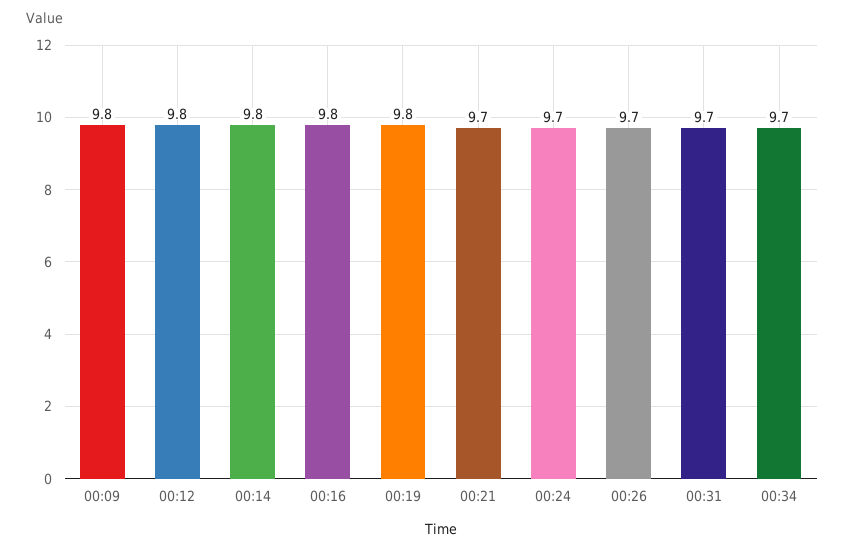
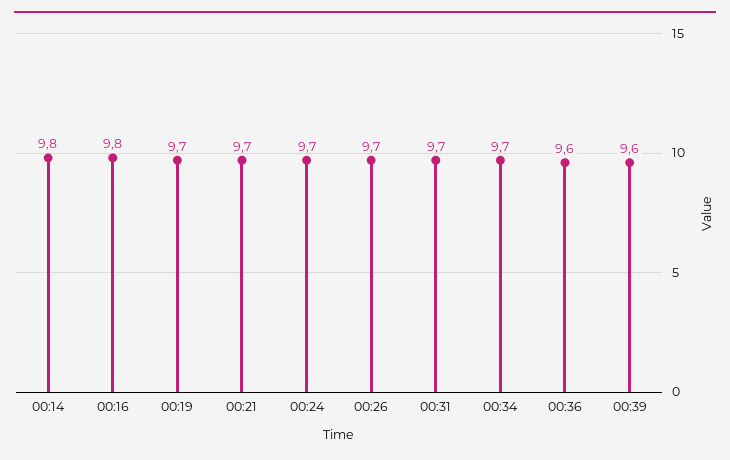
00:09: 9.8 -> none
00:12: 9.8 -> none
00:19: 9.8 -> 9.7
00:36: none -> 9.6
00:39: none -> 9.6

